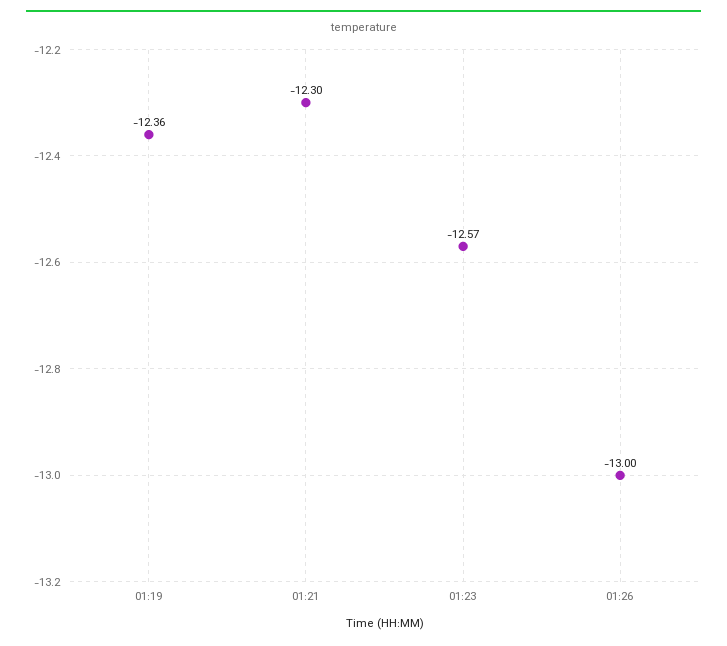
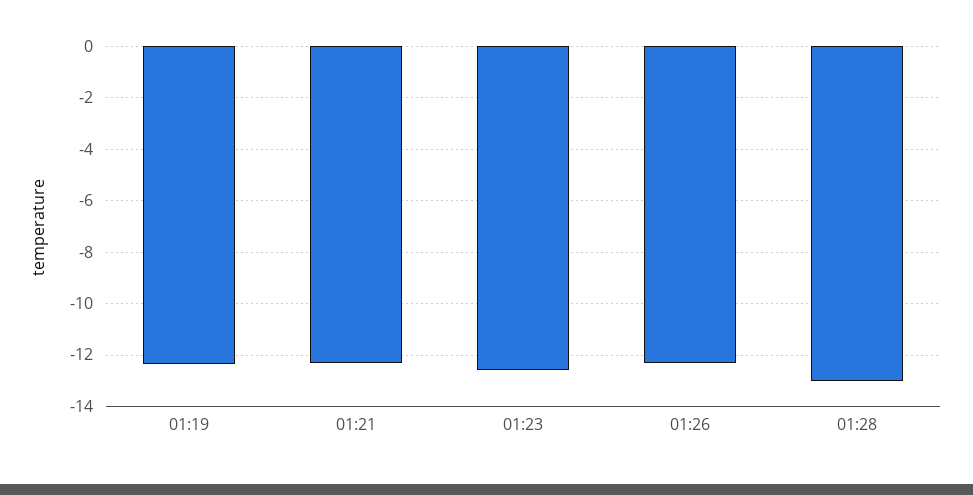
01:26: -13 -> -12.25
01:28: none -> -13

